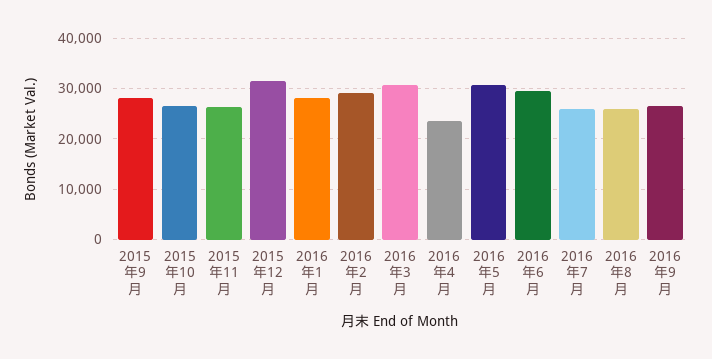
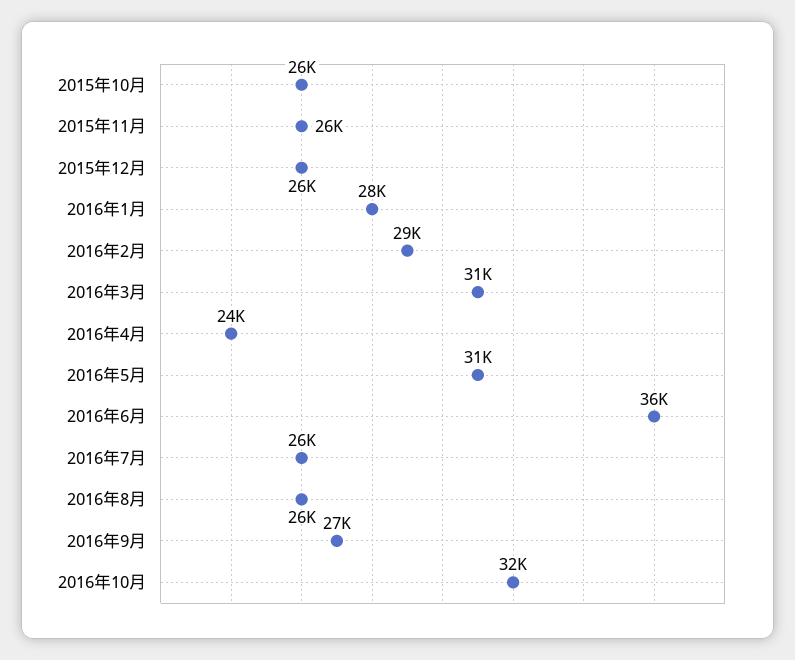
2015年9月: 28000 -> none
2015年12月: 32000 -> 26000
2016年6月: 30000 -> 36000
2016年10月: none -> 32000

